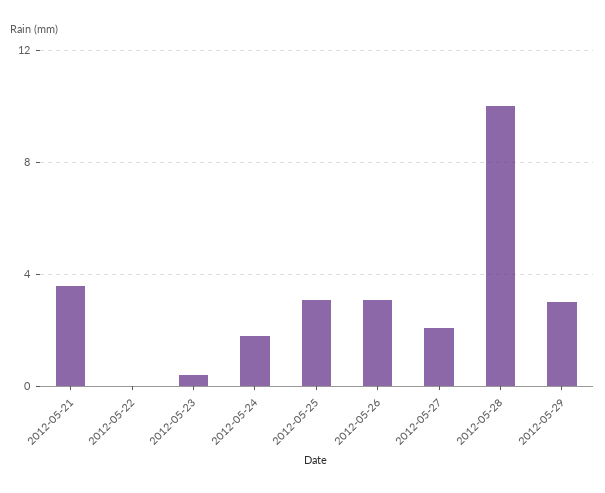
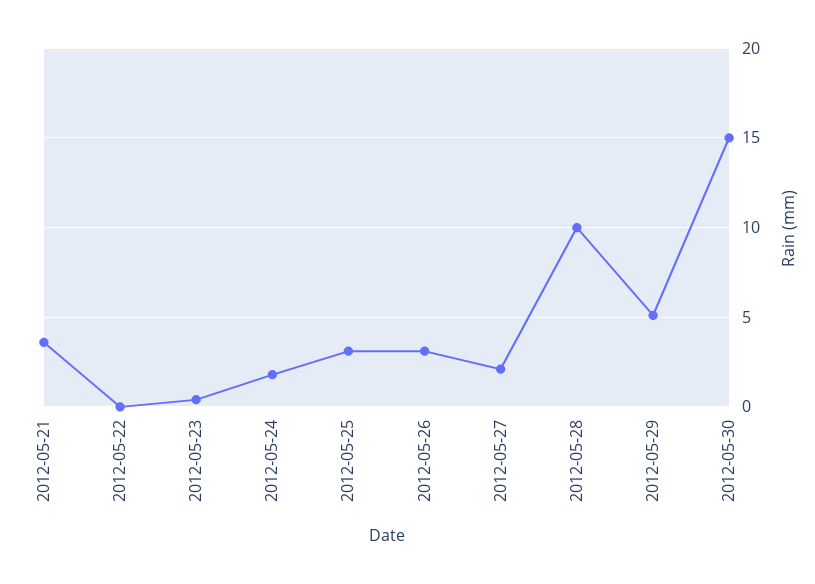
2012-05-29: 3 -> 5
2012-05-30: none -> 15

